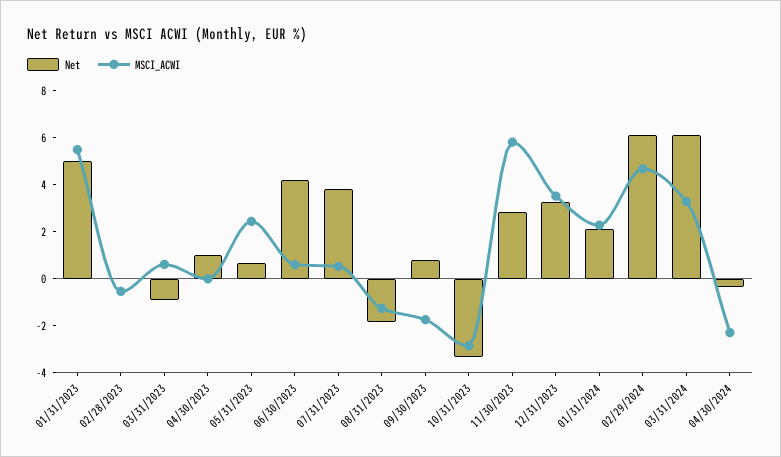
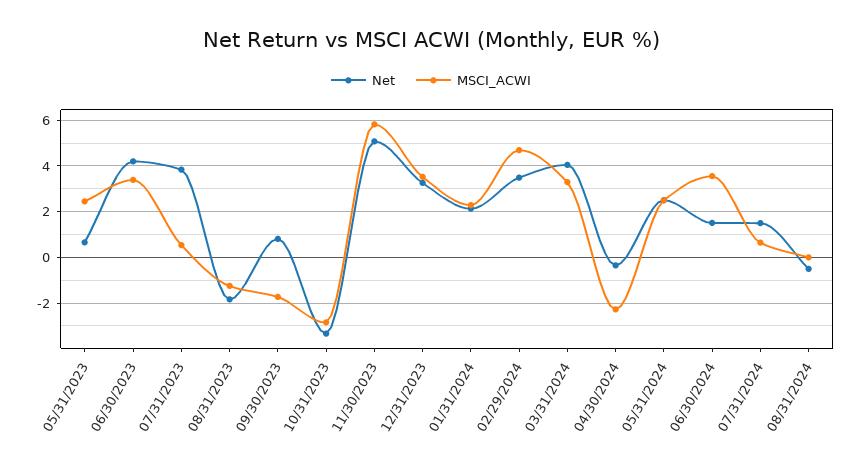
Net, 01/31/2023: 5 -> none
MSCI_ACWI, 01/31/2023: 5.5 -> none
Net, 02/28/2023: 0 -> none
MSCI_ACWI, 02/28/2023: -0.5 -> none
Net, 03/31/2023: -1 -> none
MSCI_ACWI, 03/31/2023: 0.5 -> none
Net, 04/30/2023: 1 -> none
MSCI_ACWI, 04/30/2023: 0 -> none
MSCI_ACWI, 06/30/2023: 0.5 -> 3.5
Net, 11/30/2023: 3 -> 5
Net, 02/29/2024: 6 -> 3.5
Net, 03/31/2024: 6 -> 4
Net, 05/31/2024: none -> 2.5
MSCI_ACWI, 05/31/2024: none -> 2.5
Net, 06/30/2024: none -> 1.5
MSCI_ACWI, 06/30/2024: none -> 3.5
Net, 07/31/2024: none -> 1.5
MSCI_ACWI, 07/31/2024: none -> 0.5
Net, 08/31/2024: none -> -0.5
MSCI_ACWI, 08/31/2024: none -> 0

